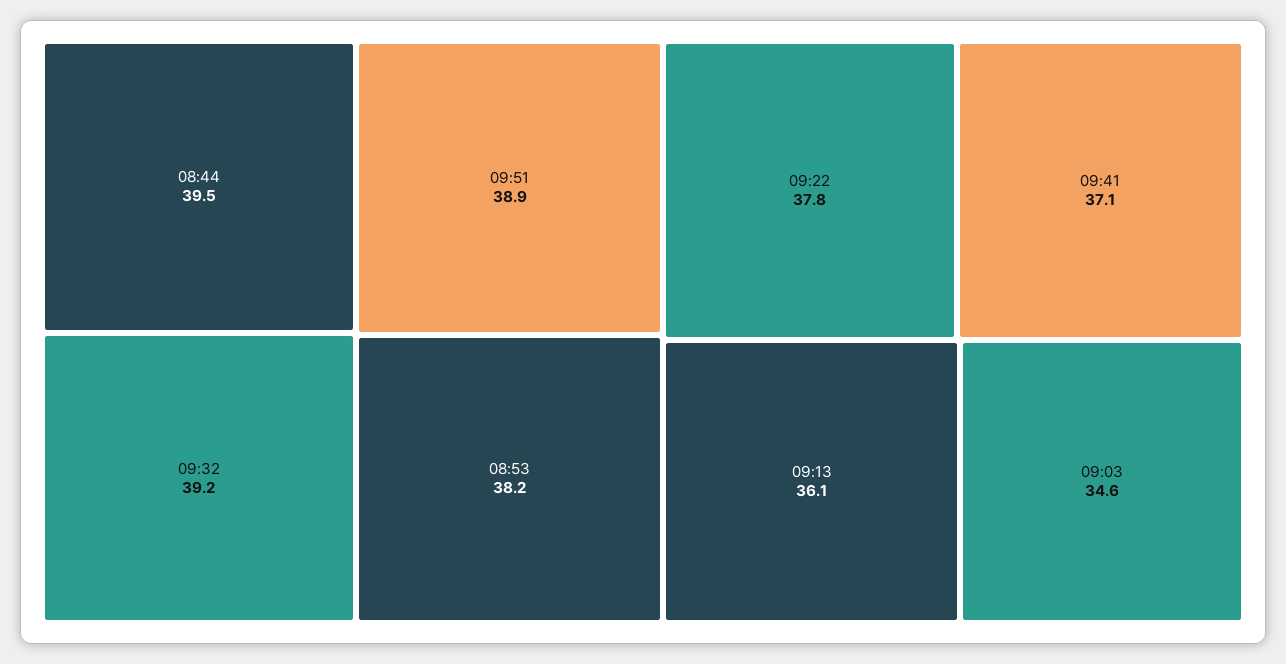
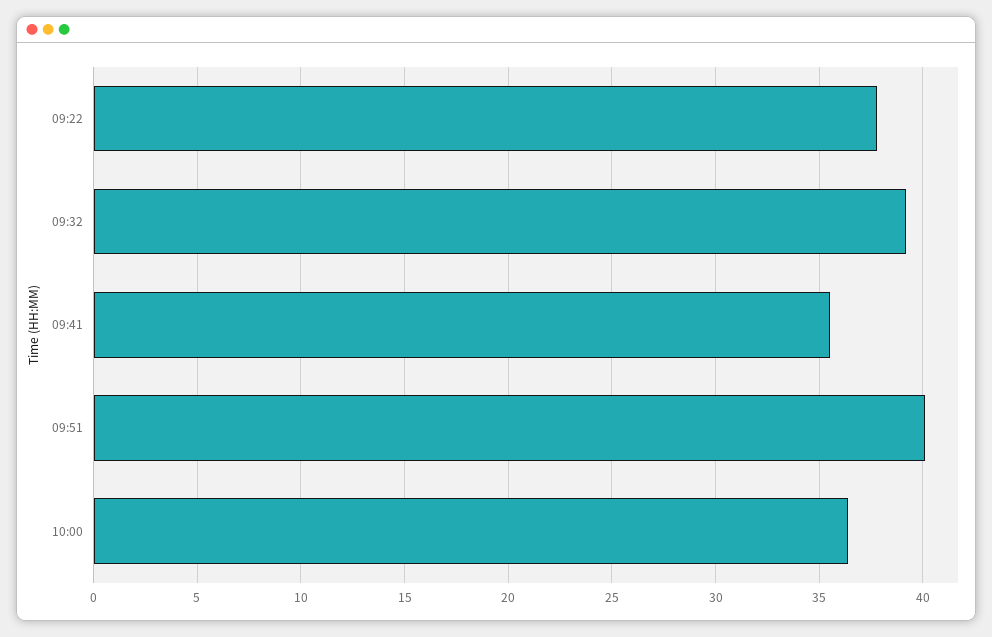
08:44: 39.5 -> none
09:51: 38.9 -> 40
08:53: 38.2 -> none
09:41: 37.1 -> 35.5
09:13: 36.1 -> none
09:03: 34.6 -> none
10:00: none -> 36.5

